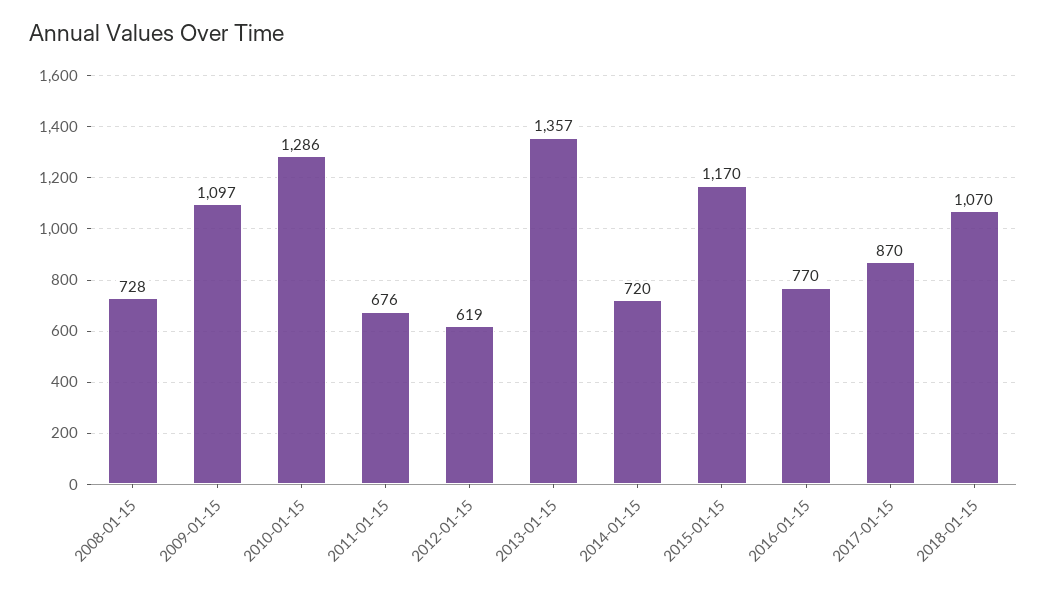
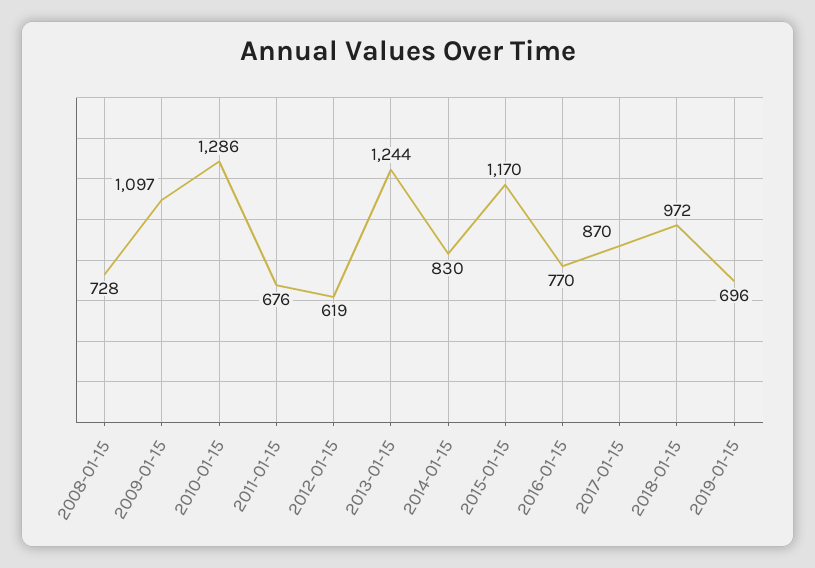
2013-01-15: 1357 -> 1244
2014-01-15: 720 -> 830
2018-01-15: 1070 -> 972
2019-01-15: none -> 696

